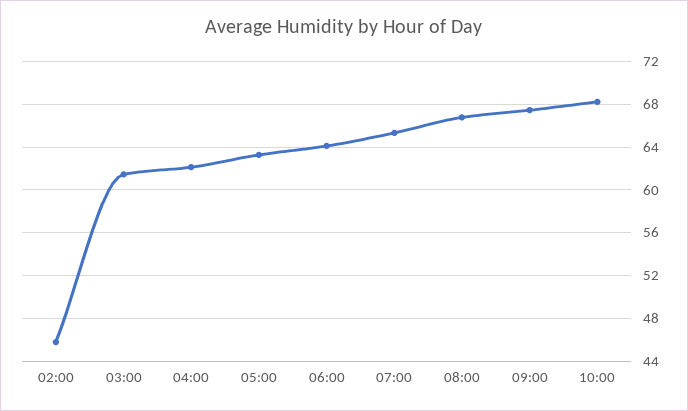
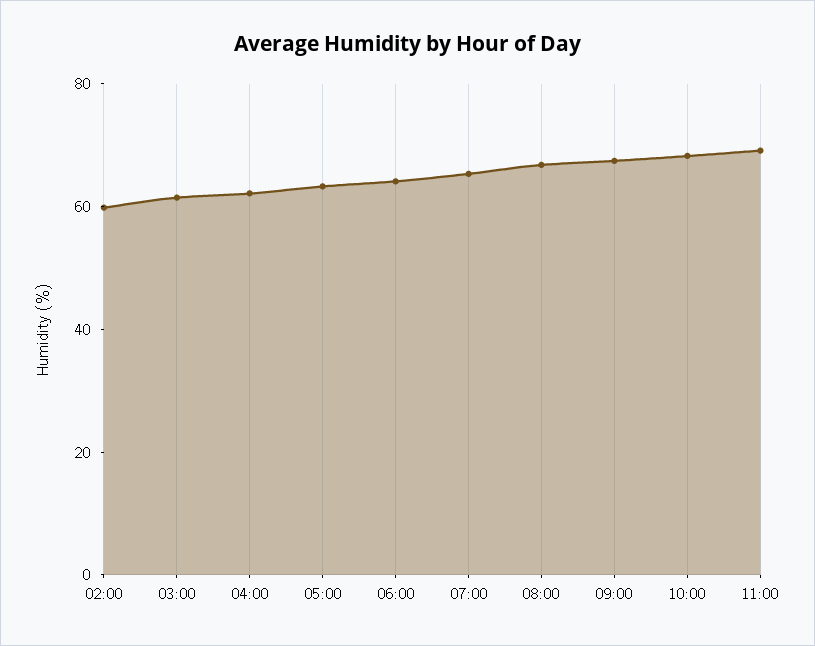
02:00: 46 -> 60
11:00: none -> 70

